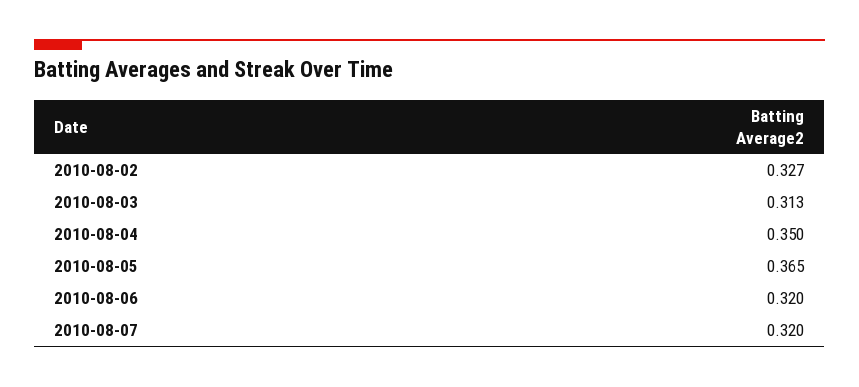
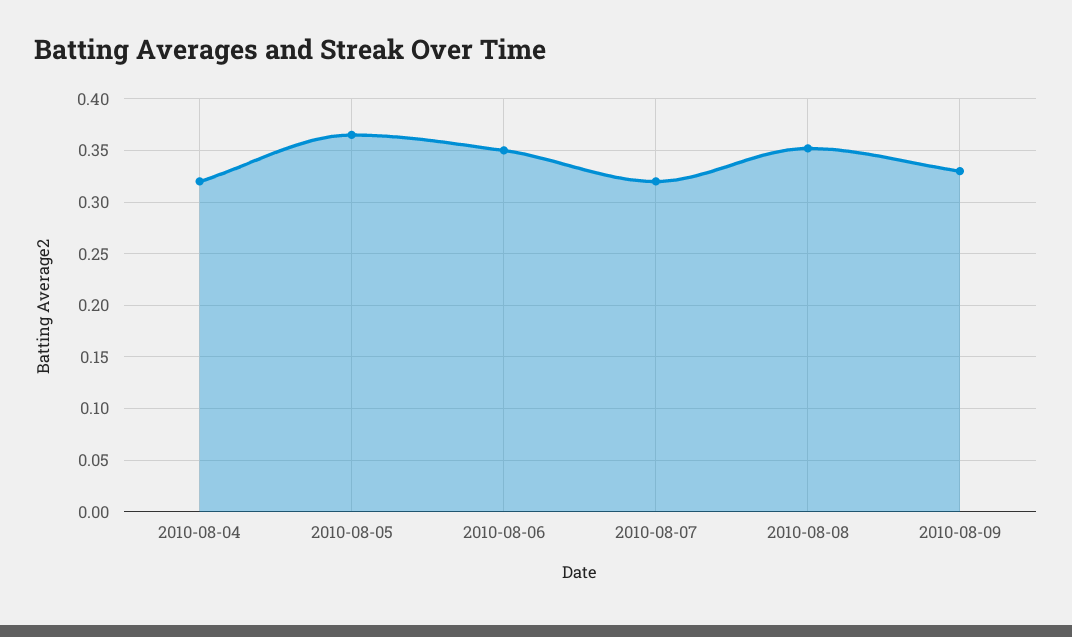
2010-08-02: 0.327 -> none
2010-08-03: 0.313 -> none
2010-08-04: 0.35 -> 0.32
2010-08-06: 0.32 -> 0.35
2010-08-08: none -> 0.35
2010-08-09: none -> 0.33

